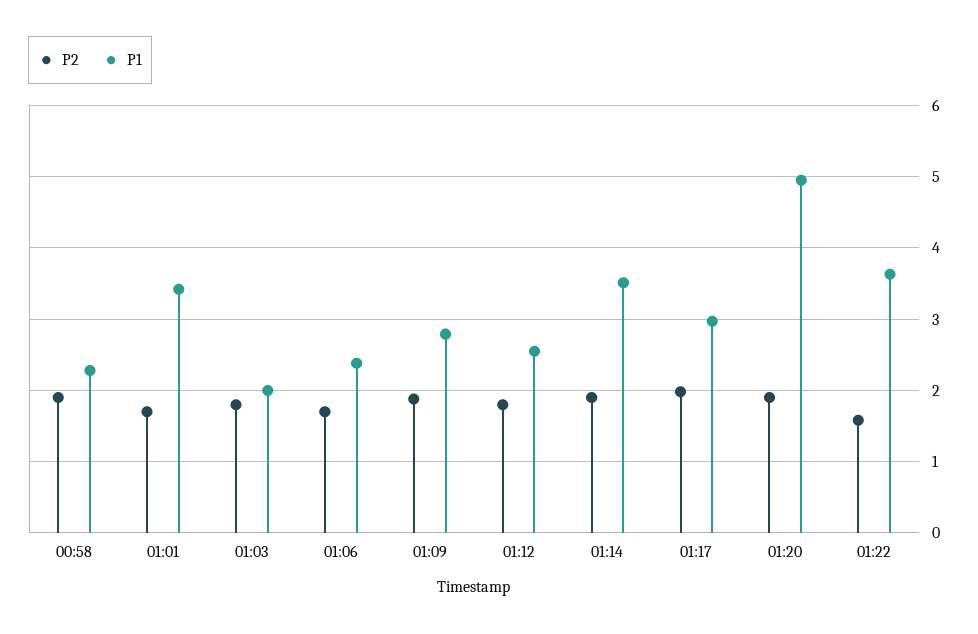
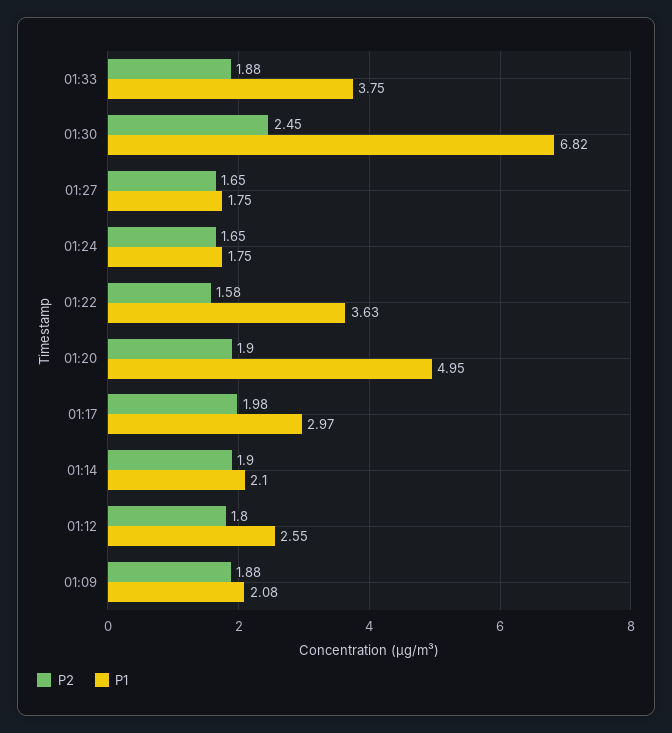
P2, 00:58: 1.9 -> none
P1, 00:58: 2.3 -> none
P2, 01:01: 1.7 -> none
P1, 01:01: 3.4 -> none
P2, 01:03: 1.8 -> none
P1, 01:03: 2 -> none
P2, 01:06: 1.7 -> none
P1, 01:06: 2.4 -> none
P1, 01:09: 2.8 -> 2.08
P1, 01:14: 3.5 -> 2.1
P2, 01:33: none -> 1.88
P1, 01:33: none -> 3.75
P2, 01:30: none -> 2.45
P1, 01:30: none -> 6.82
P2, 01:27: none -> 1.65
P1, 01:27: none -> 1.75
P2, 01:24: none -> 1.65
P1, 01:24: none -> 1.75

